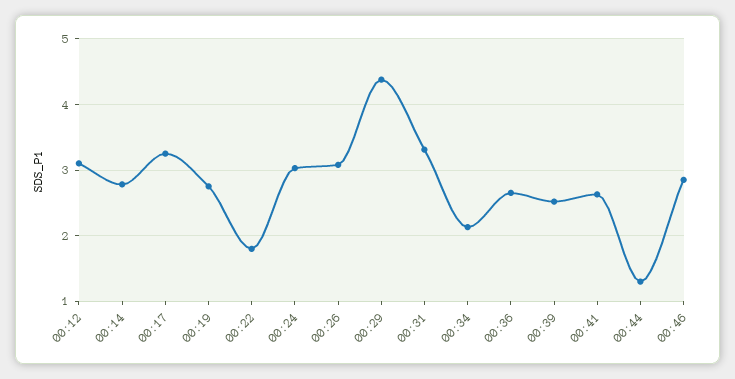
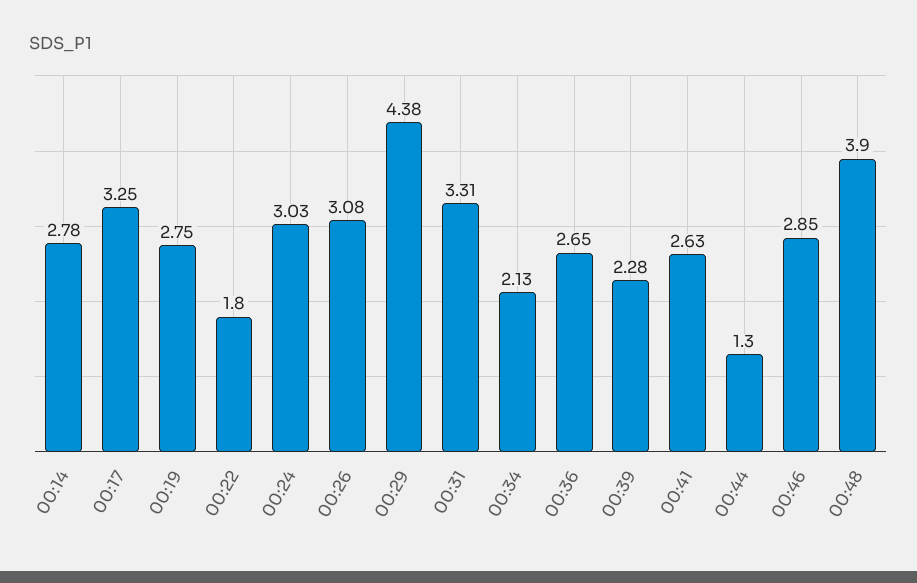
00:12: 3.1 -> none
00:39: 2.5 -> 2.28
00:48: none -> 3.9

